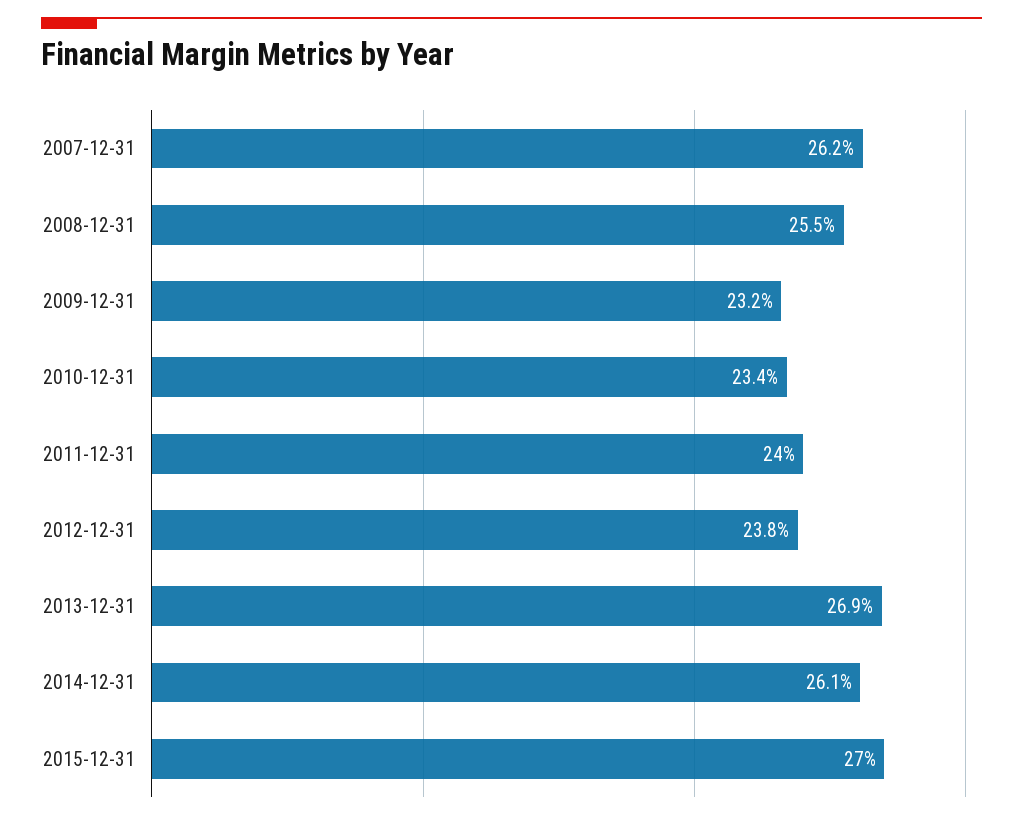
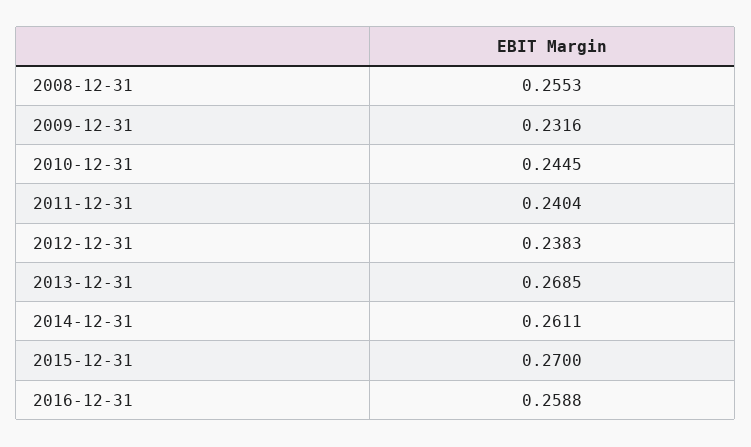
2007-12-31: 0.262 -> none
2010-12-31: 0.234 -> 0.2445
2016-12-31: none -> 0.2588

